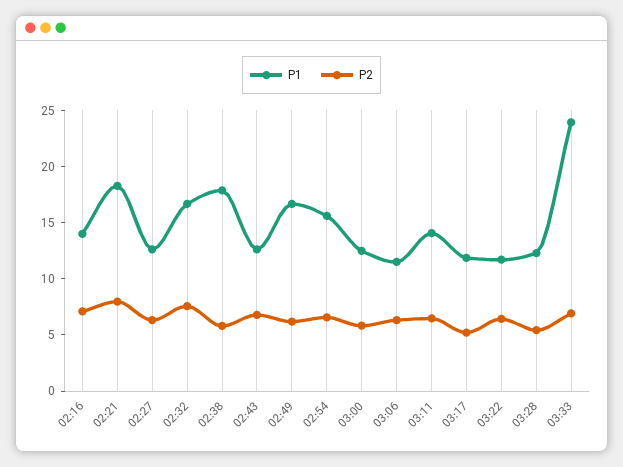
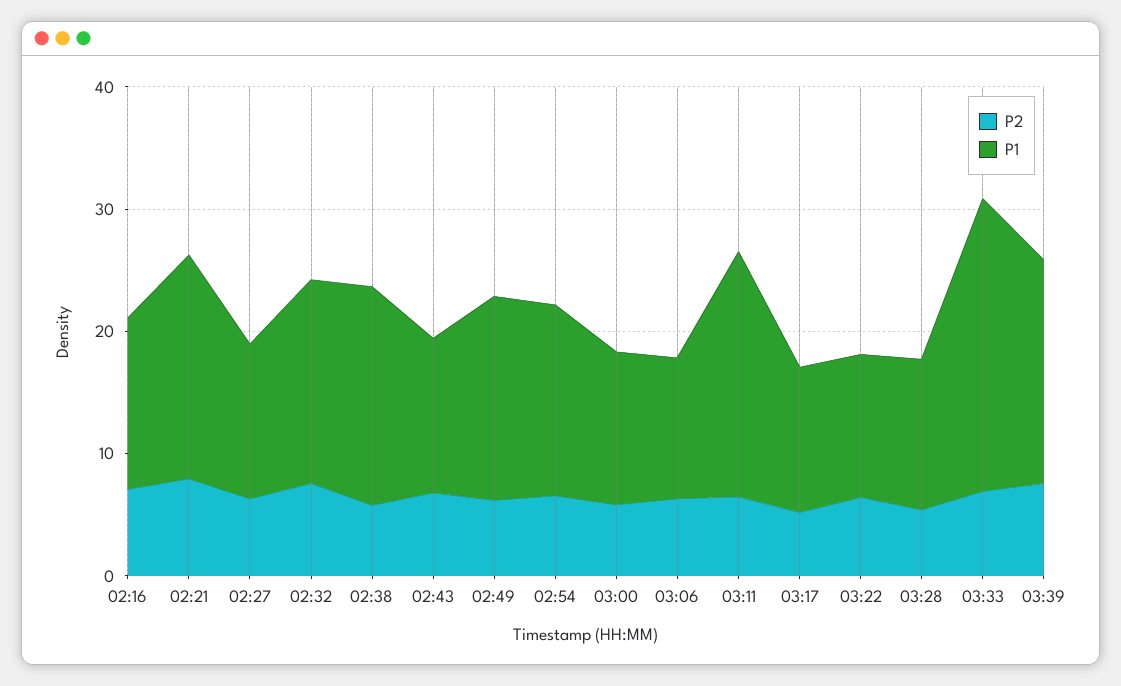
P1, 03:11: 14 -> 20
P2, 03:39: none -> 8
P1, 03:39: none -> 18

